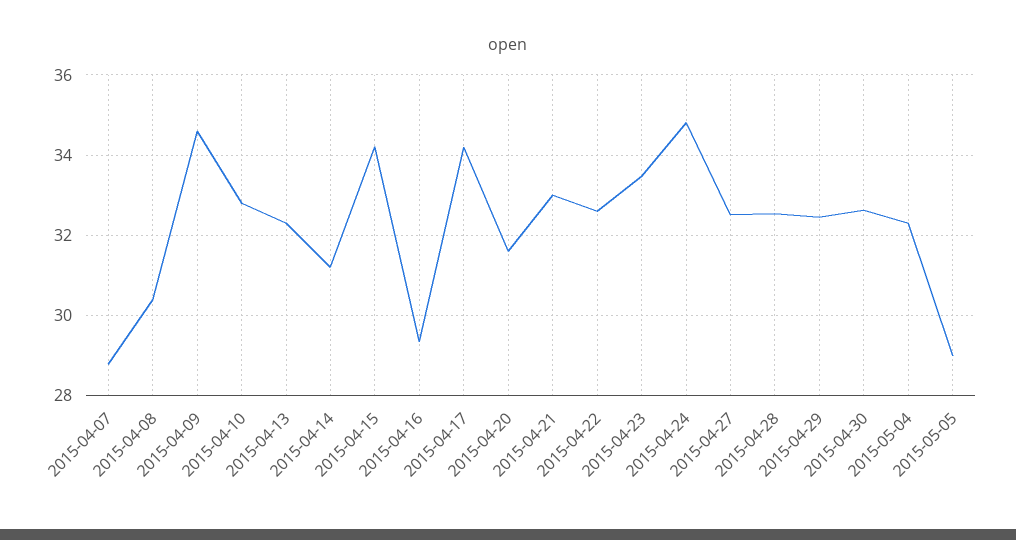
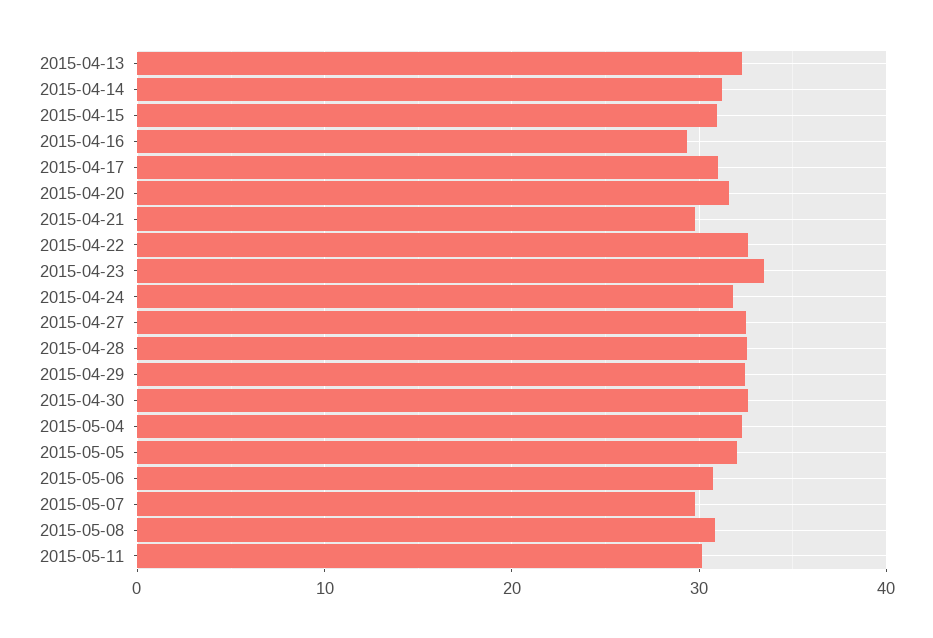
2015-04-07: 28.8 -> none
2015-04-08: 30.4 -> none
2015-04-09: 34.6 -> none
2015-04-10: 32.8 -> none
2015-04-15: 34.2 -> 31
2015-04-17: 34.2 -> 31
2015-04-21: 33 -> 30
2015-04-24: 34.8 -> 32
2015-05-05: 29 -> 32
2015-05-06: none -> 31
2015-05-07: none -> 30
2015-05-08: none -> 31
2015-05-11: none -> 30

